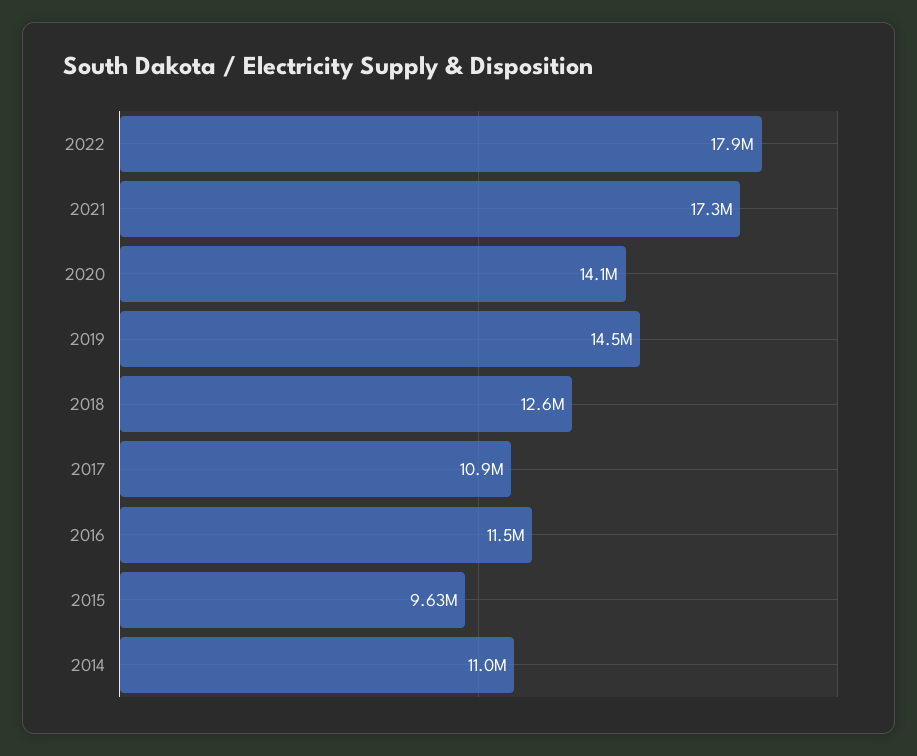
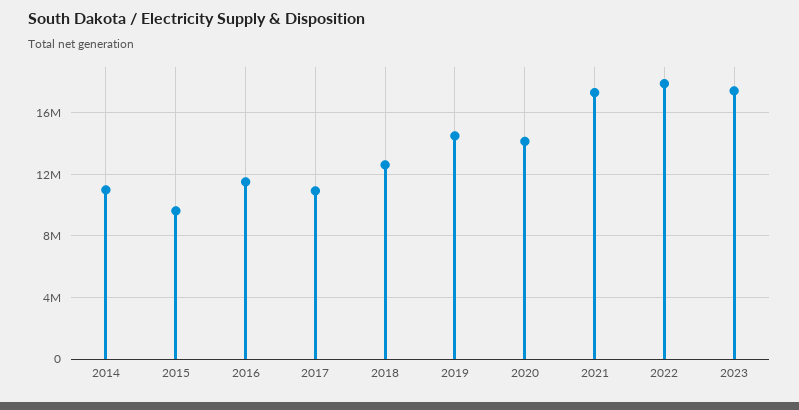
2023: none -> 17500000

